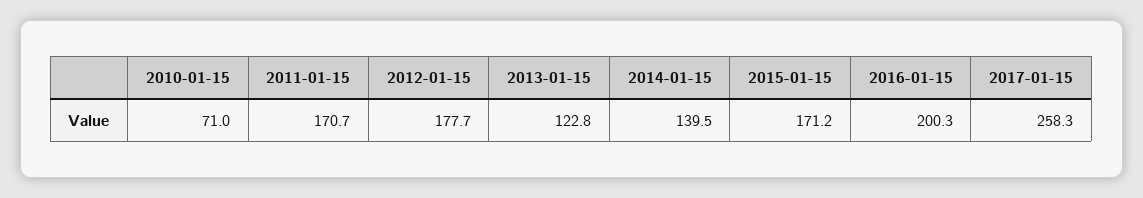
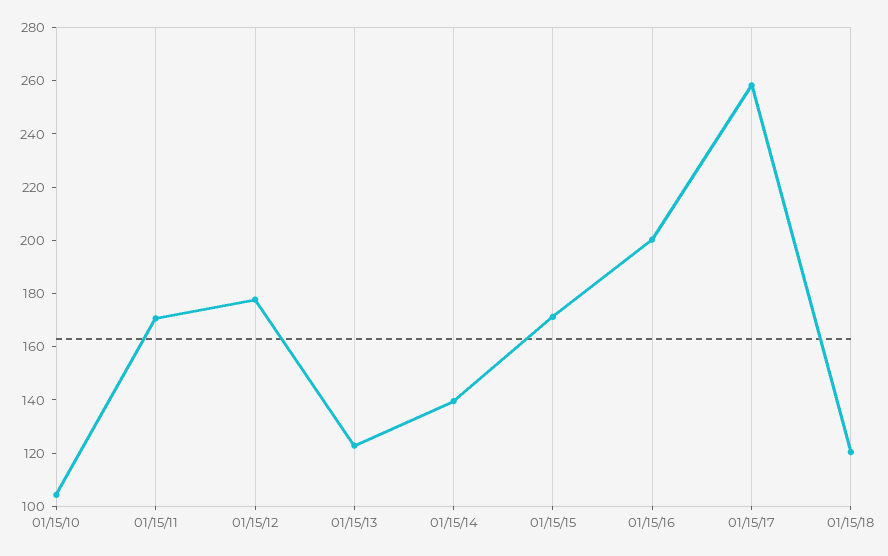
2010-01-15: 71 -> 105
01/15/18: none -> 120

